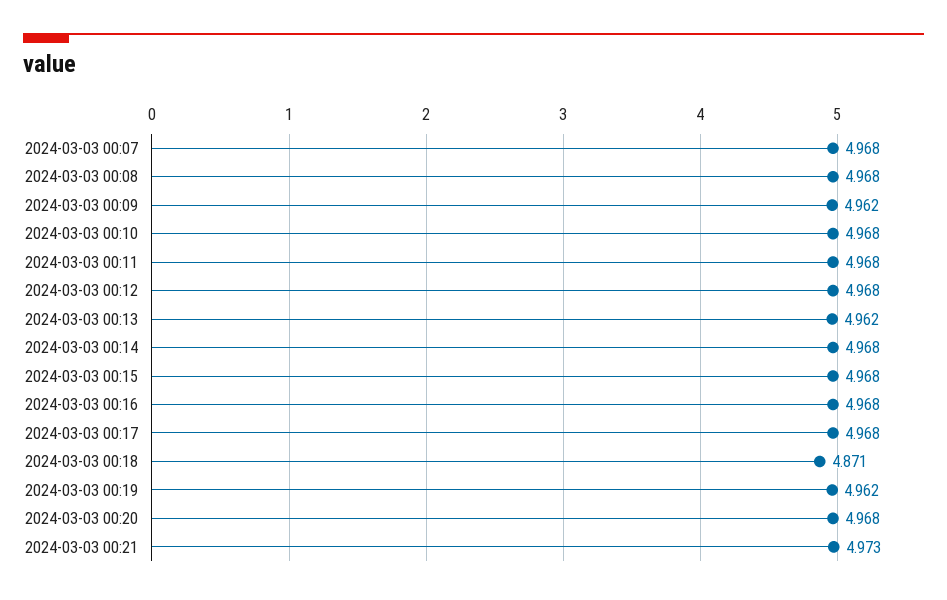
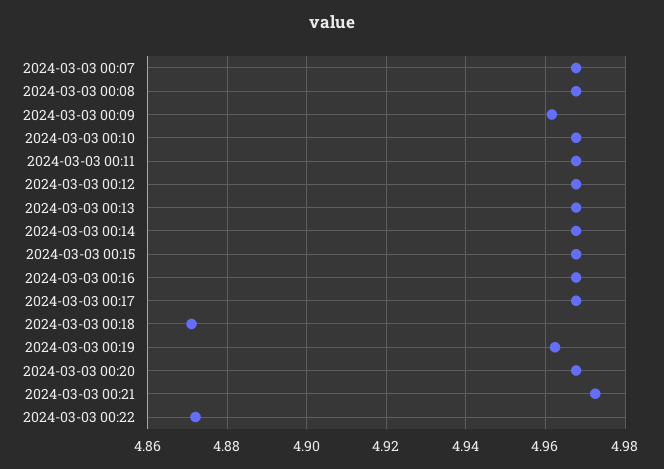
2024-03-03 00:13: 4.962 -> 4.968
2024-03-03 00:22: none -> 4.872

